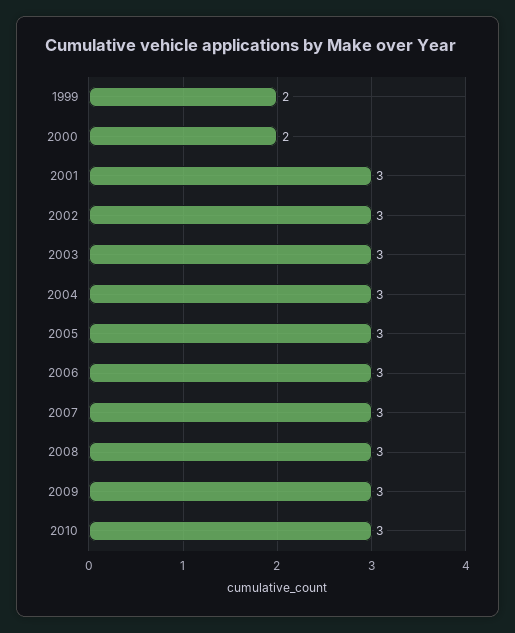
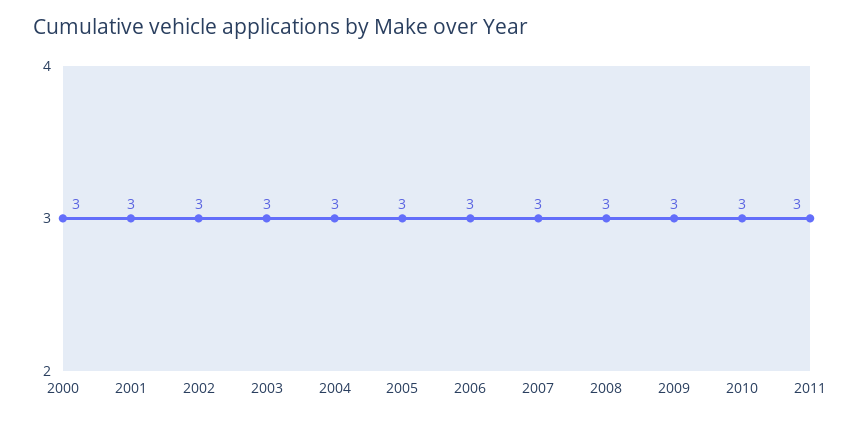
1999: 2 -> none
2000: 2 -> 3
2011: none -> 3

